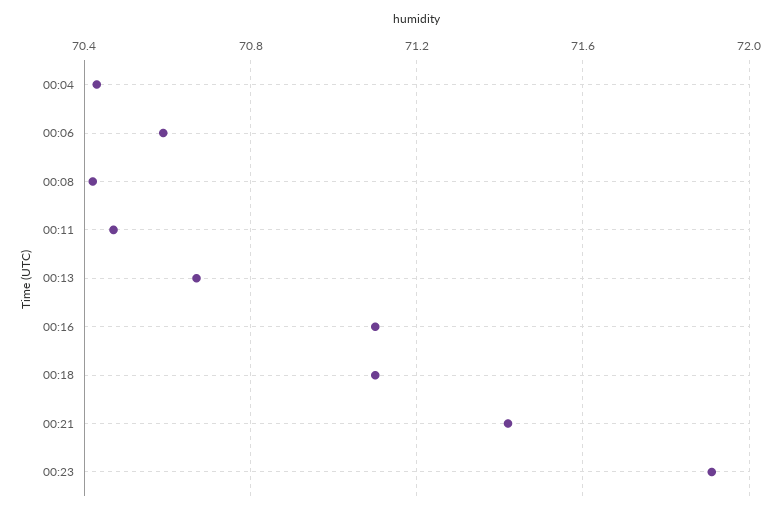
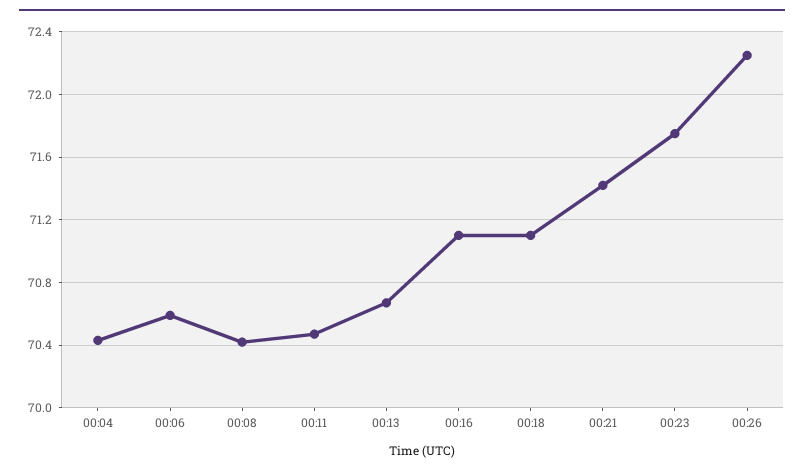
00:23: 71.9 -> 71.75
00:26: none -> 72.25

